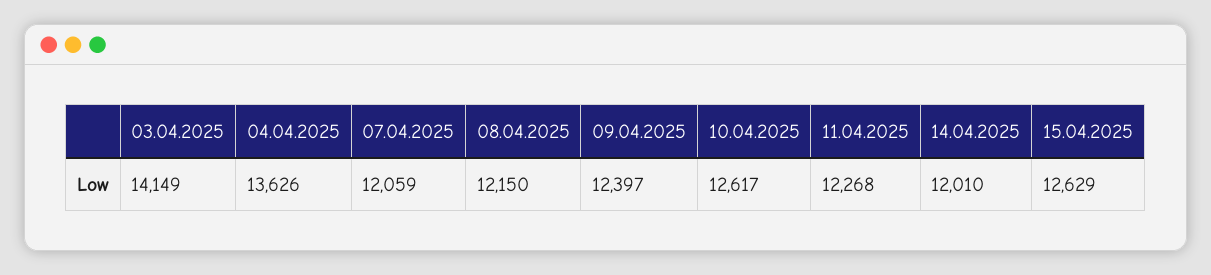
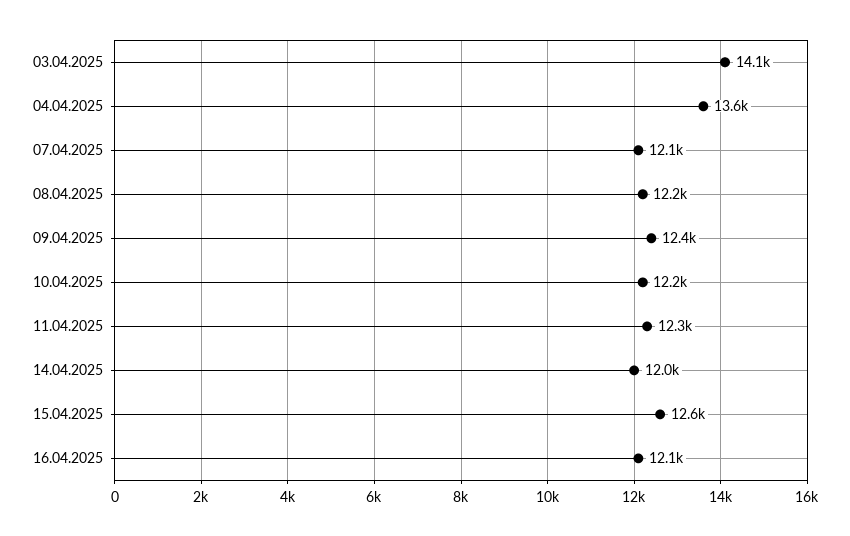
10.04.2025: 12617 -> 12200
16.04.2025: none -> 12100

